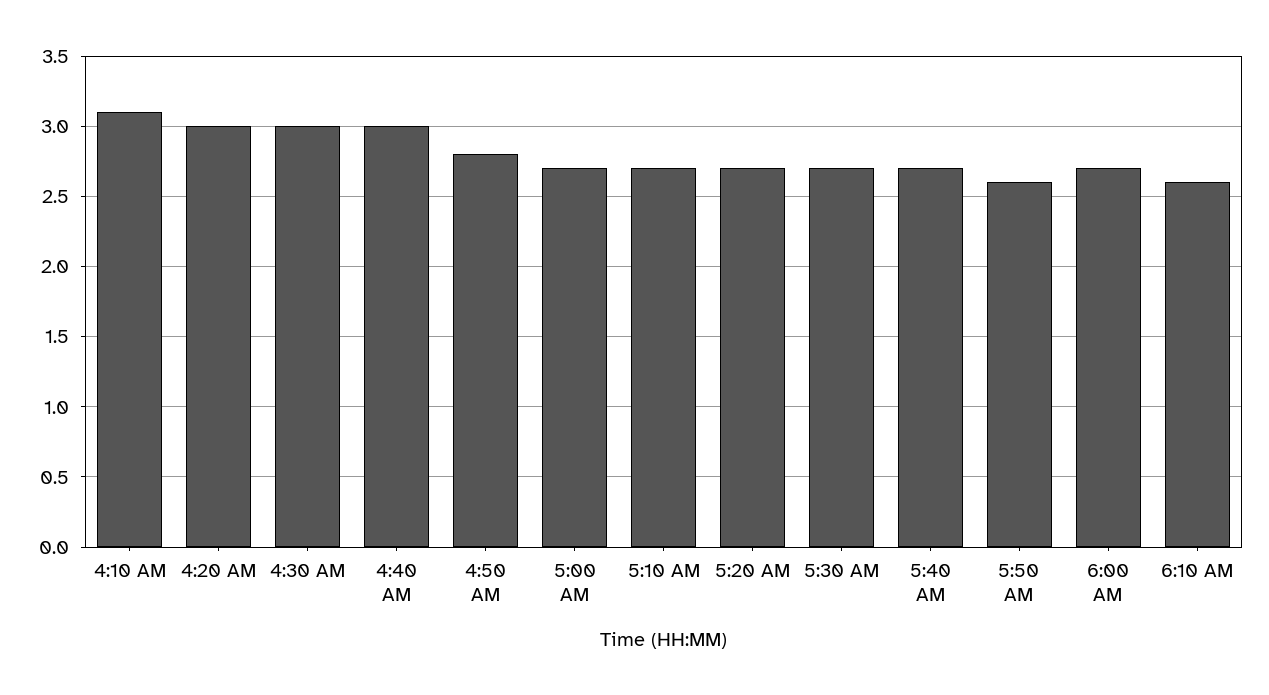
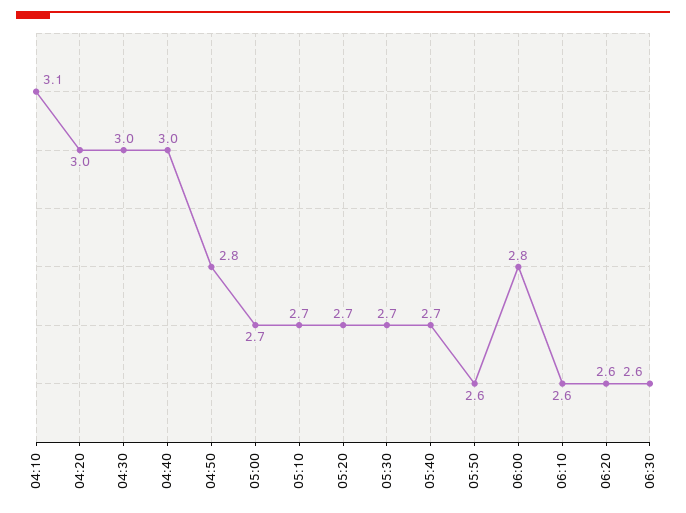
6:00 AM: 2.7 -> 2.8
06:20: none -> 2.6
06:30: none -> 2.6

